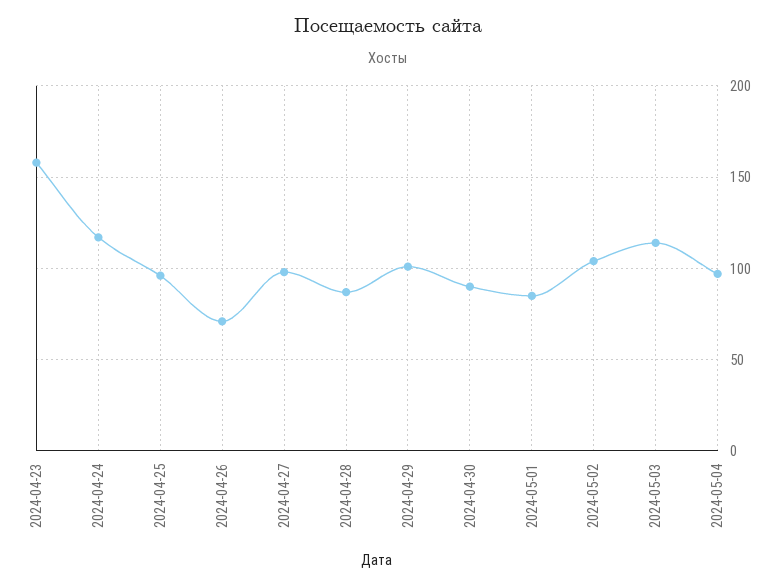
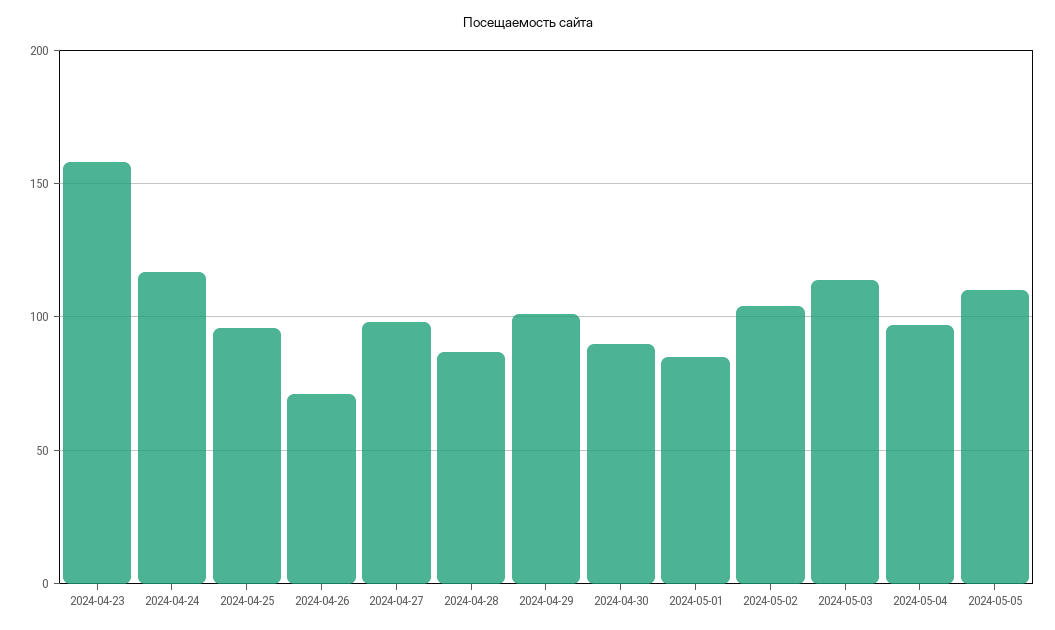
2024-05-05: none -> 110

